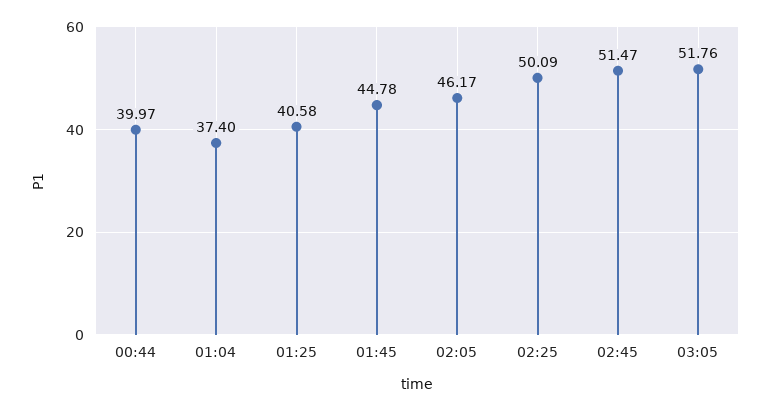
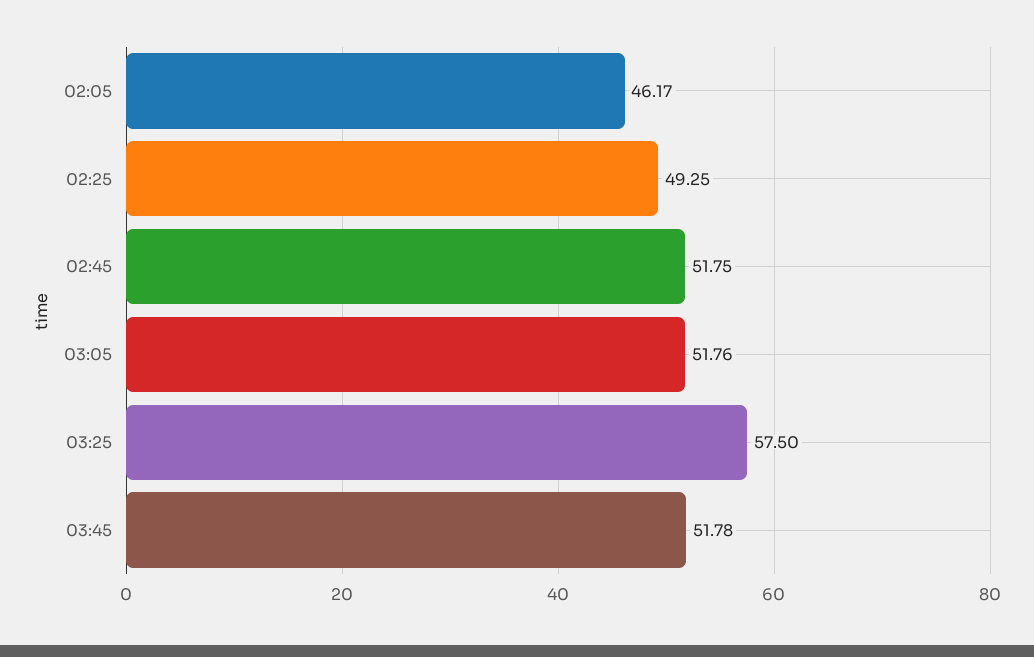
00:44: 39.97 -> none
01:04: 37.4 -> none
01:25: 40.58 -> none
01:45: 44.78 -> none
02:25: 50.09 -> 49.25
02:45: 51.47 -> 51.75
03:25: none -> 57.5
03:45: none -> 51.78

